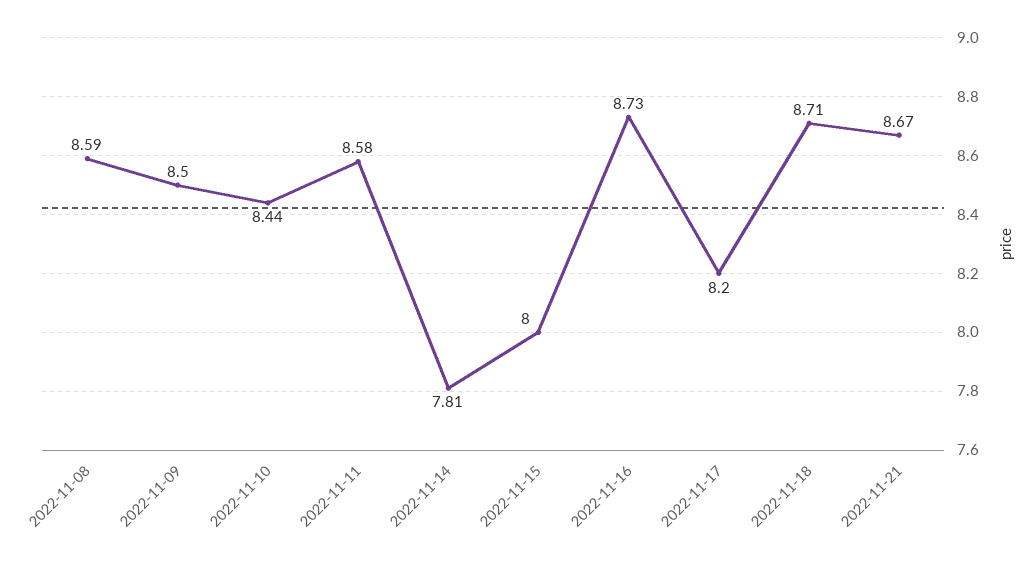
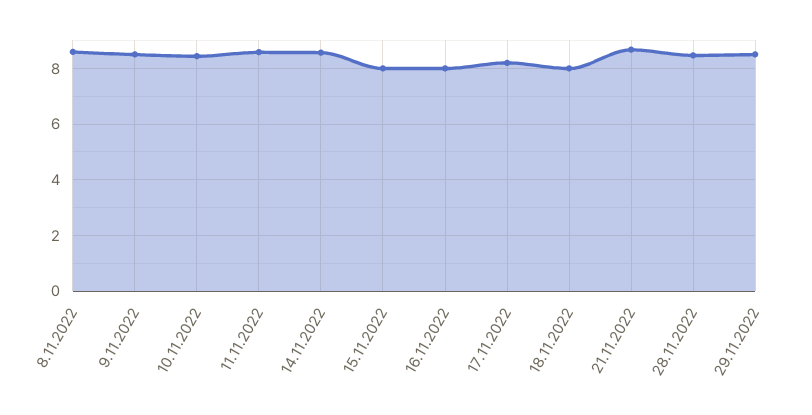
2022-11-14: 7.81 -> 8.5
2022-11-16: 8.73 -> 8
2022-11-18: 8.71 -> 8
28.11.2022: none -> 8.5
29.11.2022: none -> 8.5

